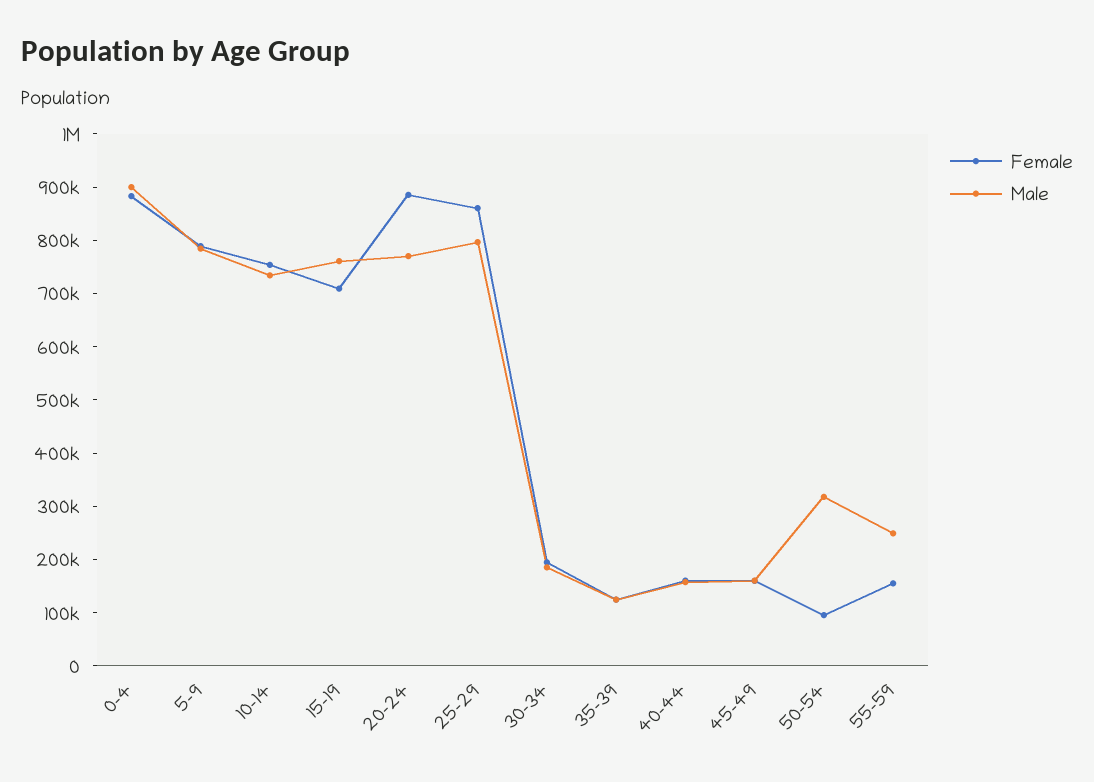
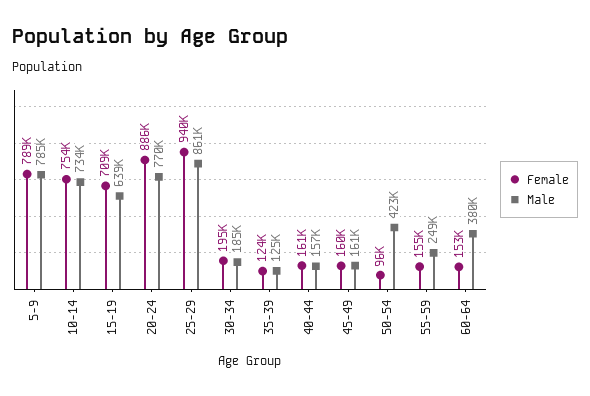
Female, 0-4: 880000 -> none
Male, 0-4: 900000 -> none
Male, 15-19: 760000 -> 639000
Female, 25-29: 860000 -> 940000
Male, 25-29: 800000 -> 861000
Male, 50-54: 320000 -> 423000
Female, 60-64: none -> 153000
Male, 60-64: none -> 380000

